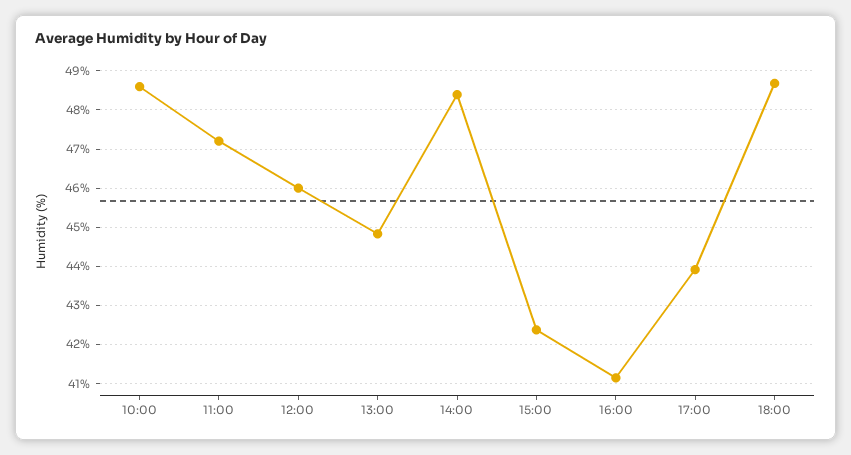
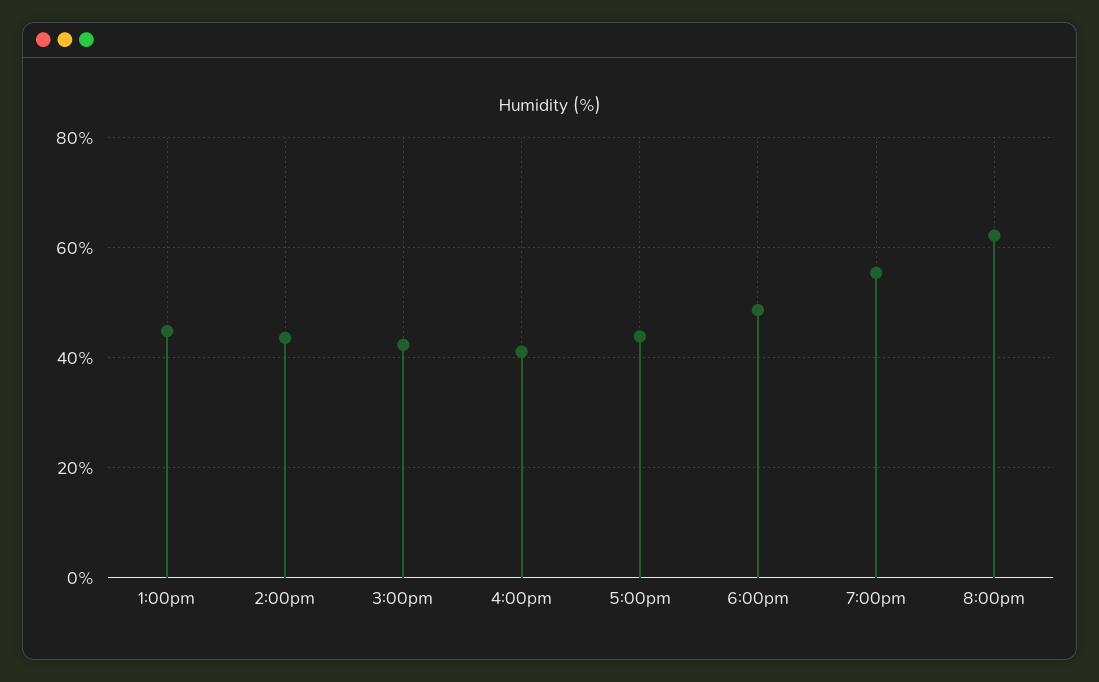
10:00: 48.6 -> none
11:00: 47.2 -> none
12:00: 46 -> none
14:00: 48.4 -> 44
7:00pm: none -> 56
8:00pm: none -> 62

